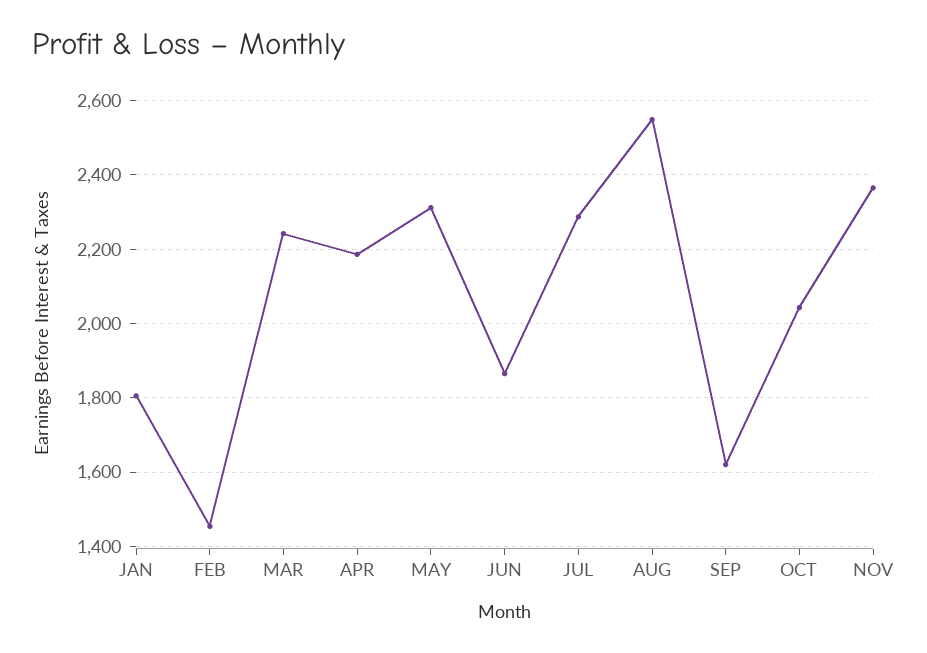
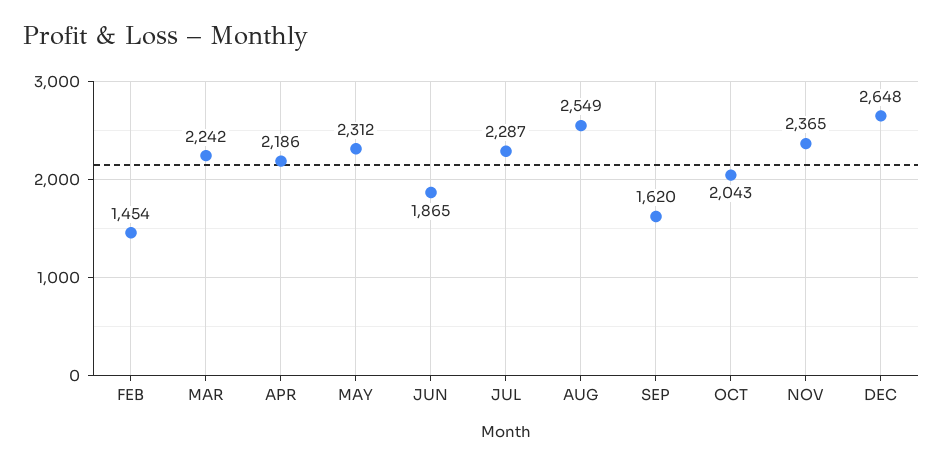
JAN: 1800 -> none
DEC: none -> 2648

